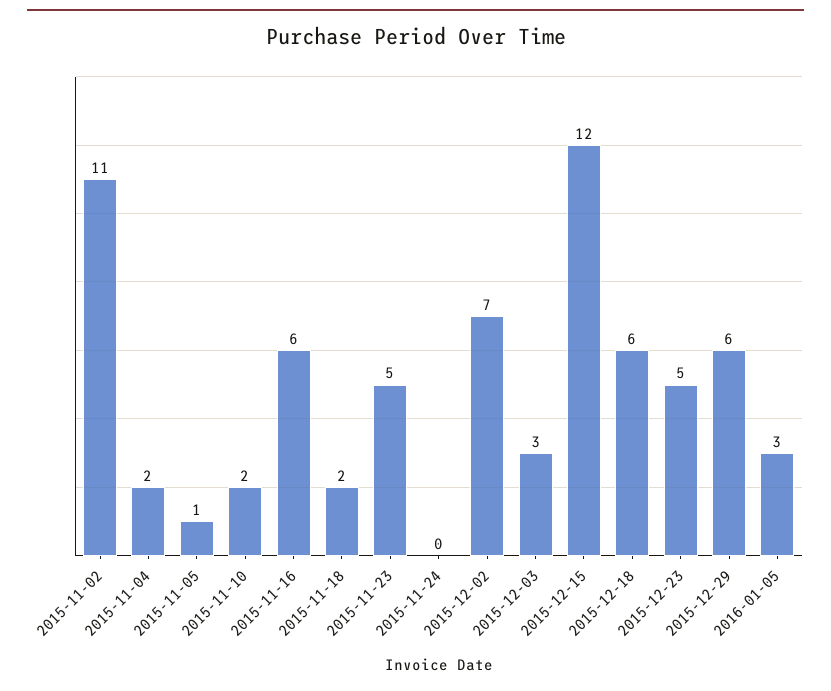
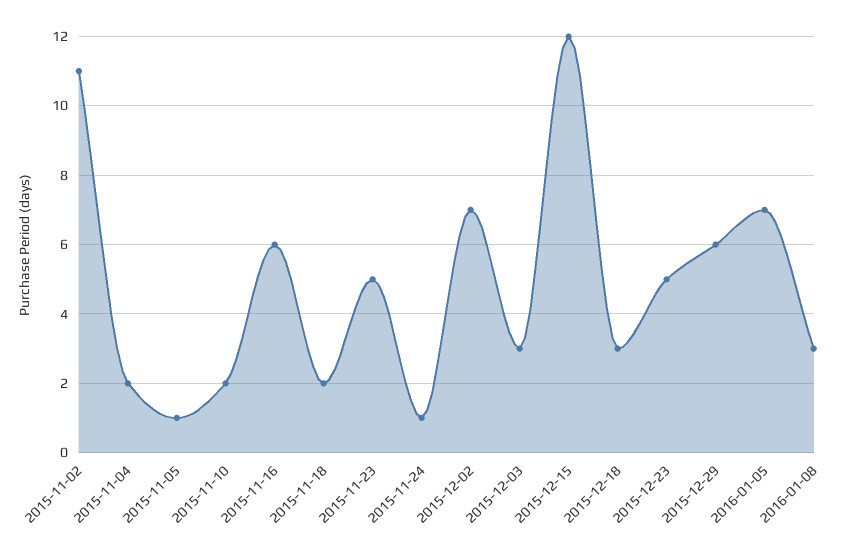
2015-11-24: 0 -> 1
2015-12-18: 6 -> 3
2016-01-05: 3 -> 7
2016-01-08: none -> 3

